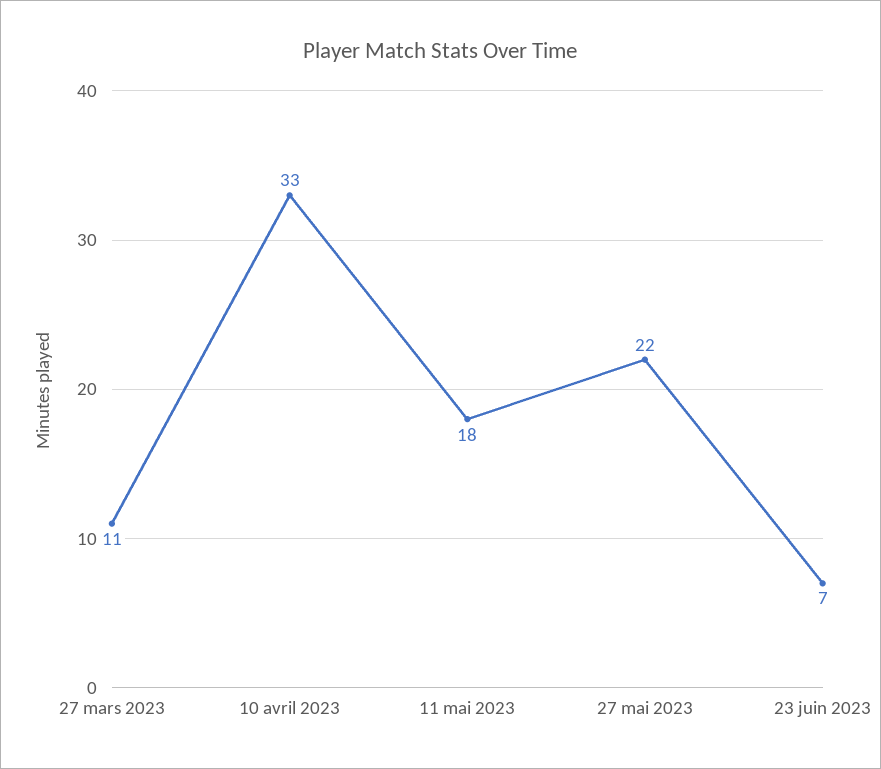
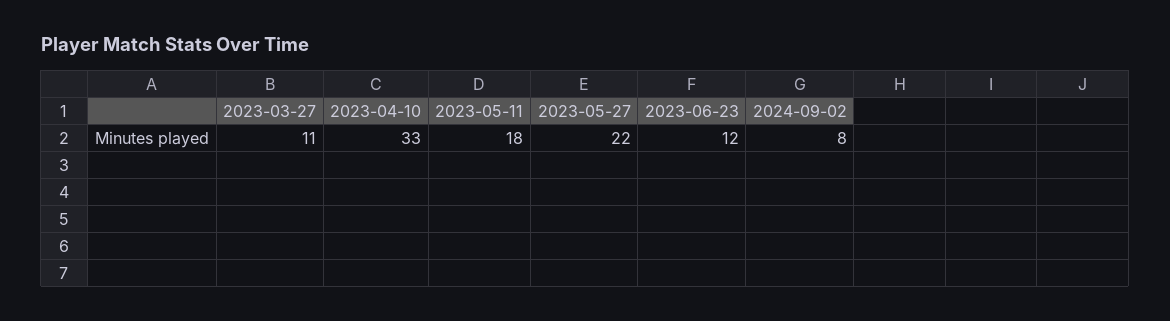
23 juin 2023: 7 -> 12
2024-09-02: none -> 8

